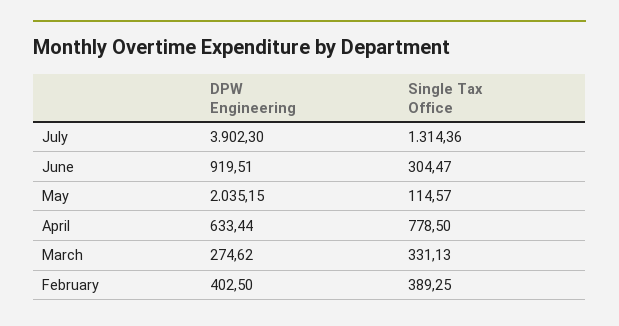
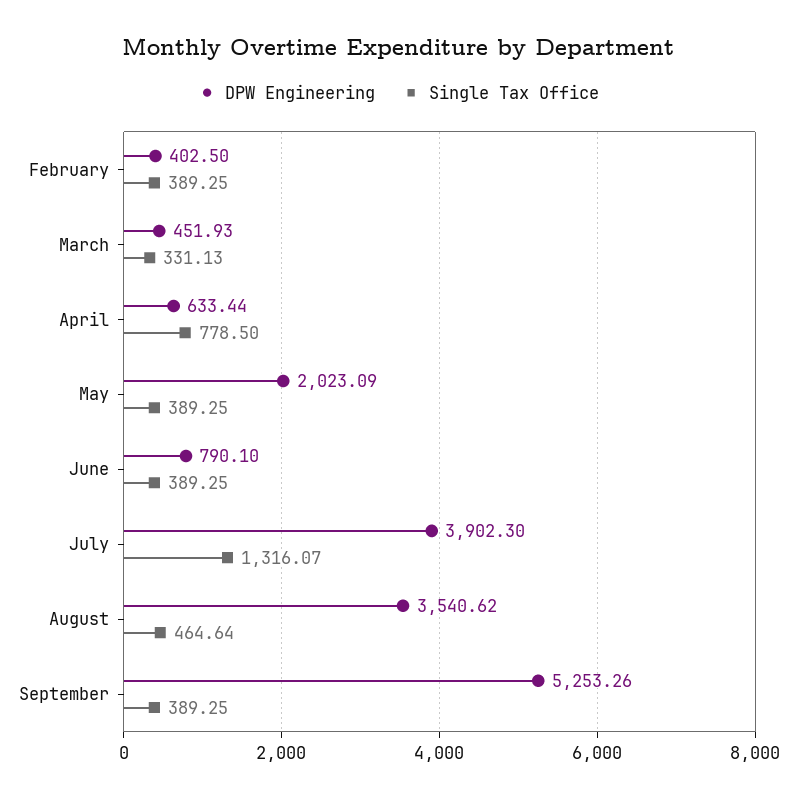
Single Tax Office, July: 1314.36 -> 1316.07
DPW Engineering, June: 919.51 -> 790.1
Single Tax Office, June: 304.47 -> 389.25
DPW Engineering, May: 2035.15 -> 2023.09
Single Tax Office, May: 114.57 -> 389.25
DPW Engineering, March: 274.62 -> 451.93
DPW Engineering, August: none -> 3540.62
Single Tax Office, August: none -> 464.64
DPW Engineering, September: none -> 5253.26
Single Tax Office, September: none -> 389.25

